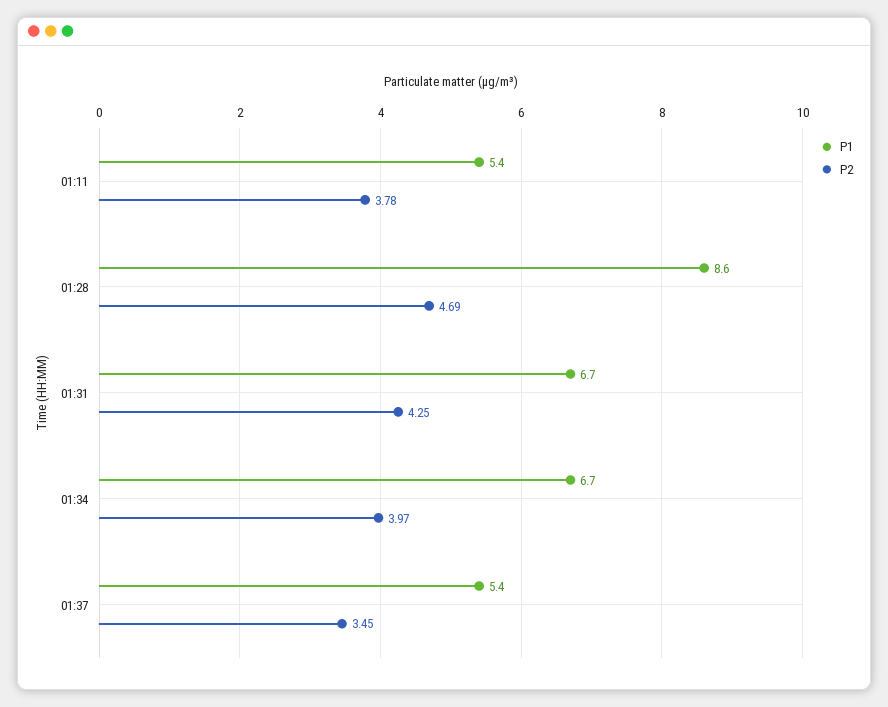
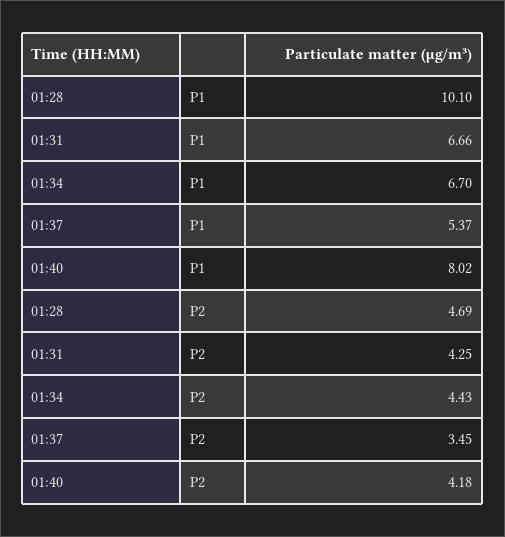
P1, 01:11: 5.4 -> none
P2, 01:11: 3.78 -> none
P1, 01:28: 8.6 -> 10.1
P2, 01:34: 3.97 -> 4.43
P1, 01:40: none -> 8.02
P2, 01:40: none -> 4.18

